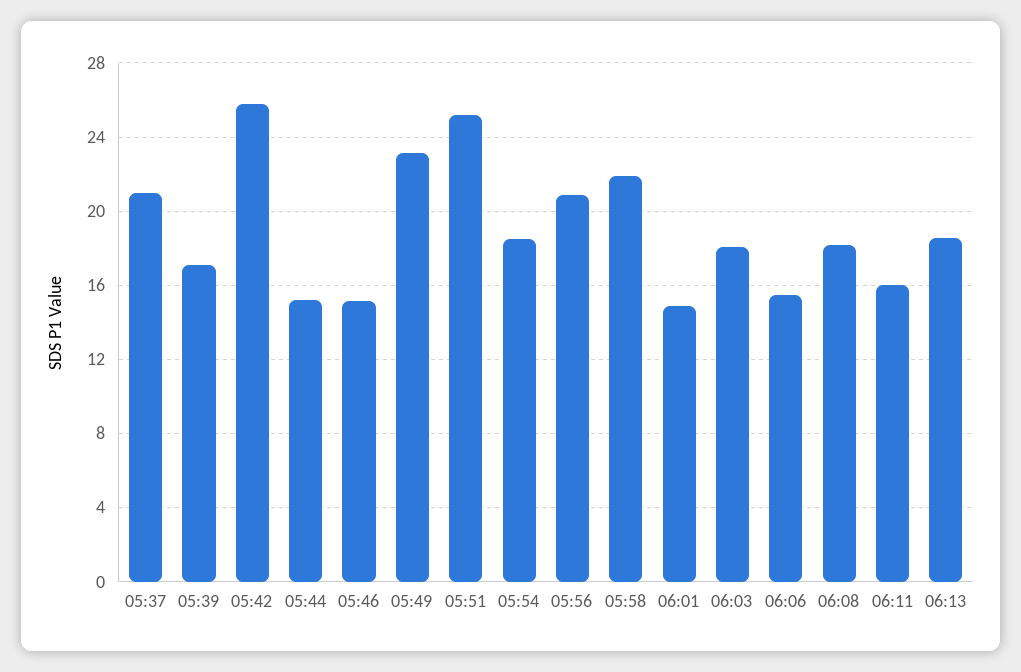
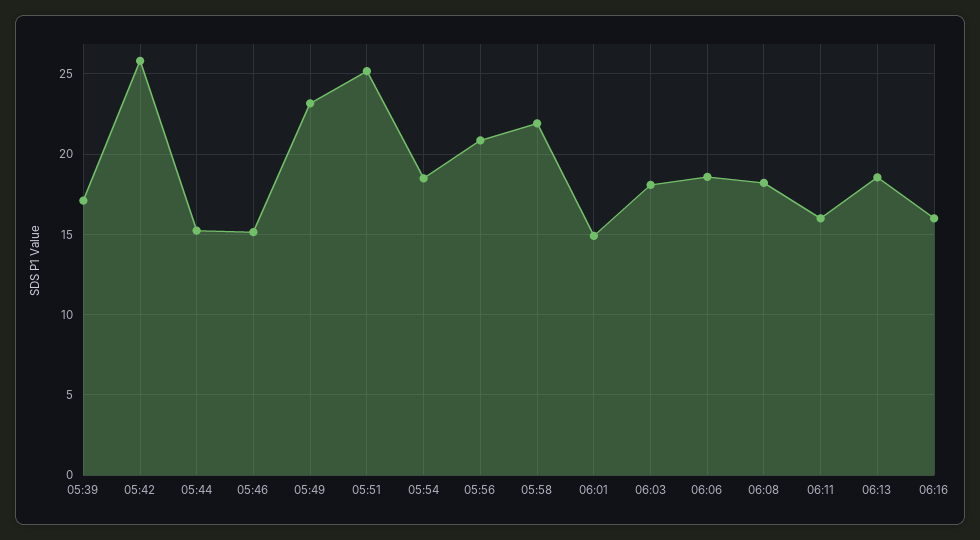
05:37: 21 -> none
06:06: 15.5 -> 18.5
06:16: none -> 16

